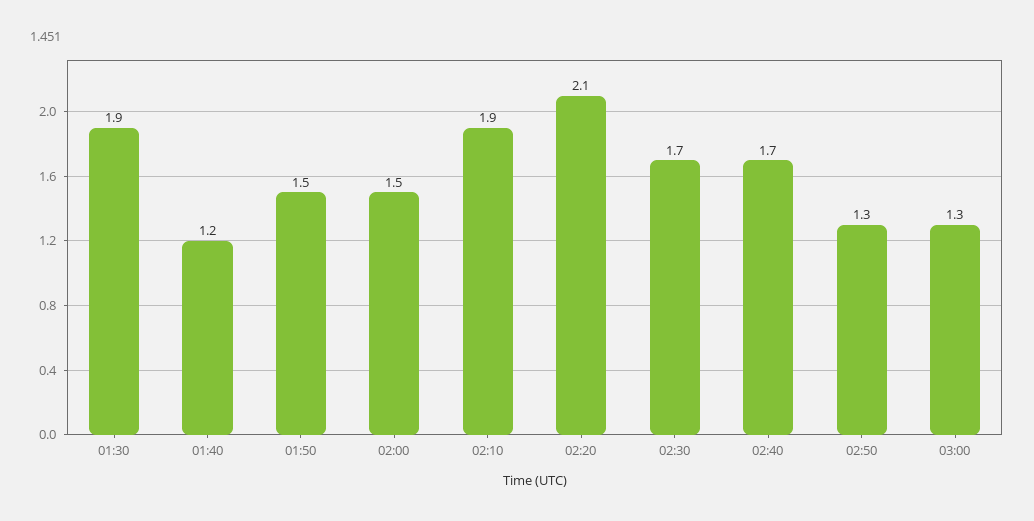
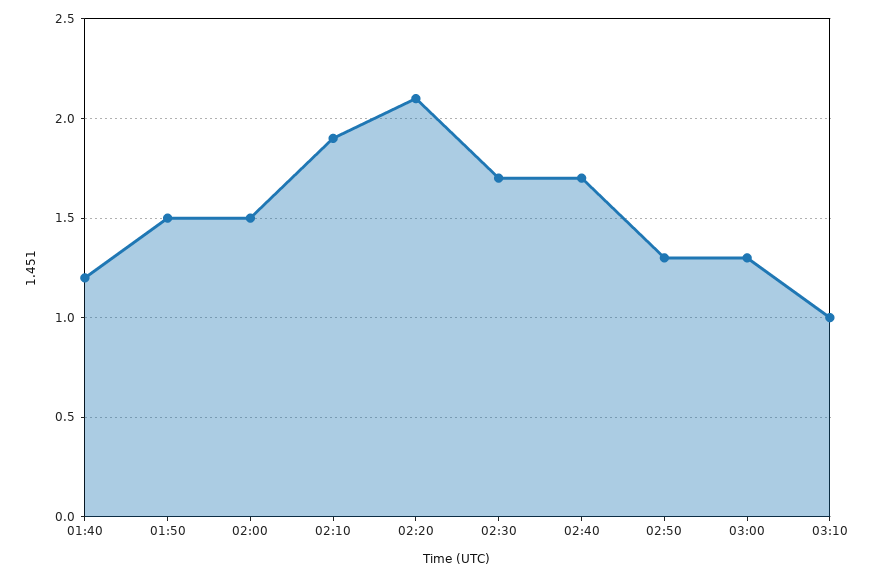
01:30: 1.9 -> none
03:10: none -> 1

